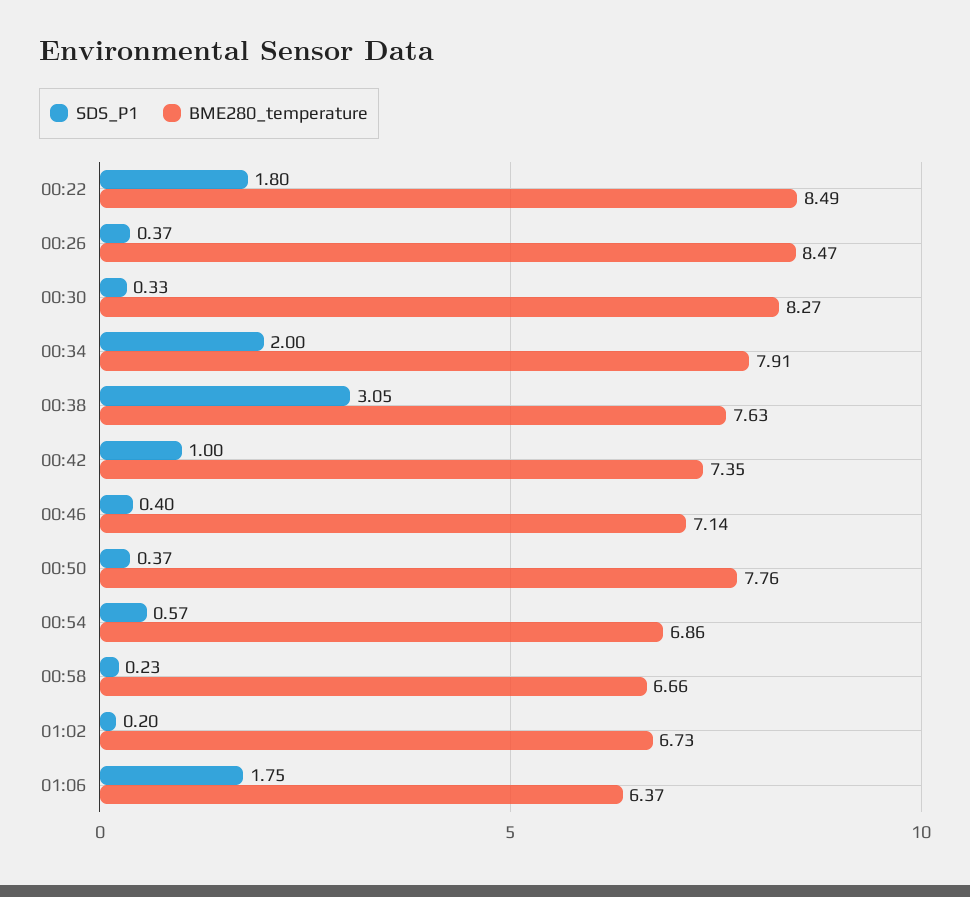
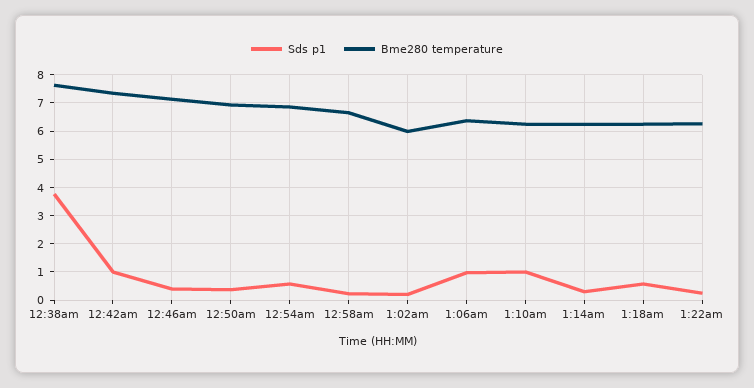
SDS_P1, 00:22: 1.8 -> none
BME280_temperature, 00:22: 8.49 -> none
SDS_P1, 00:26: 0.37 -> none
BME280_temperature, 00:26: 8.47 -> none
SDS_P1, 00:30: 0.33 -> none
BME280_temperature, 00:30: 8.27 -> none
SDS_P1, 00:34: 2 -> none
BME280_temperature, 00:34: 7.91 -> none
SDS_P1, 00:38: 3.05 -> 3.75
BME280_temperature, 00:50: 7.76 -> 7
BME280_temperature, 01:02: 6.73 -> 6
SDS_P1, 01:06: 1.75 -> 1
SDS_P1, 1:10am: none -> 1
BME280_temperature, 1:10am: none -> 6.25
SDS_P1, 1:14am: none -> 0.25
BME280_temperature, 1:14am: none -> 6.25
SDS_P1, 1:18am: none -> 0.5
BME280_temperature, 1:18am: none -> 6.25
SDS_P1, 1:22am: none -> 0.25
BME280_temperature, 1:22am: none -> 6.25

